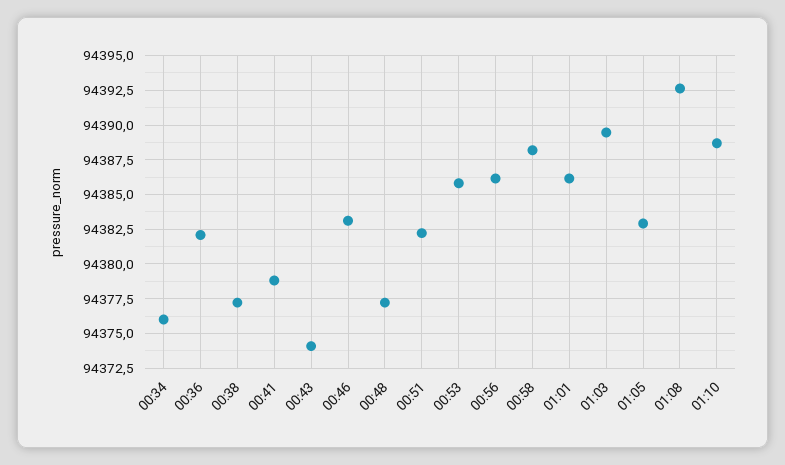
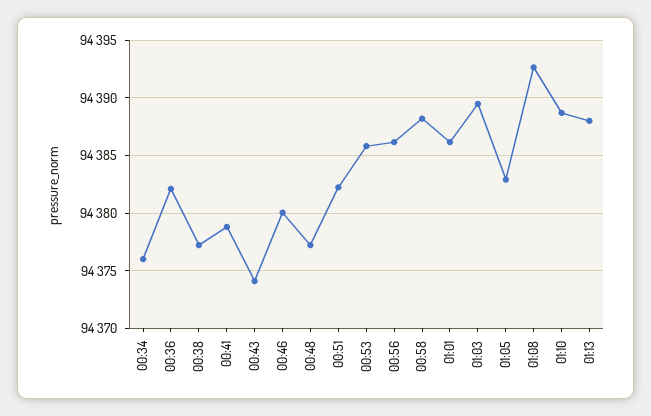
00:46: 94383 -> 94380
01:13: none -> 94388

